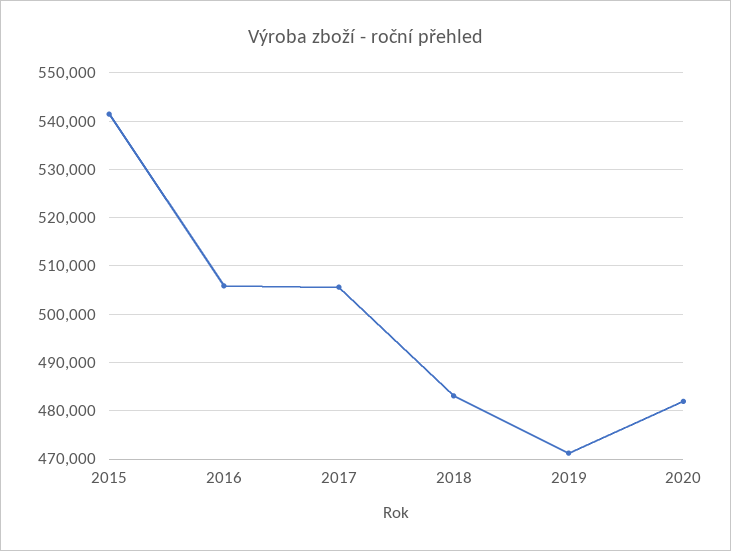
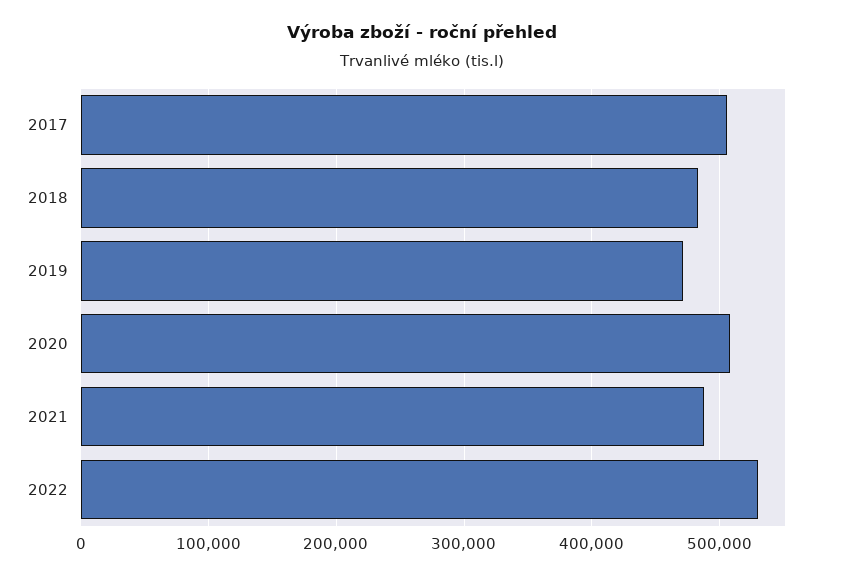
2015: 542000 -> none
2016: 506000 -> none
2020: 482000 -> 510000
2021: none -> 490000
2022: none -> 530000

